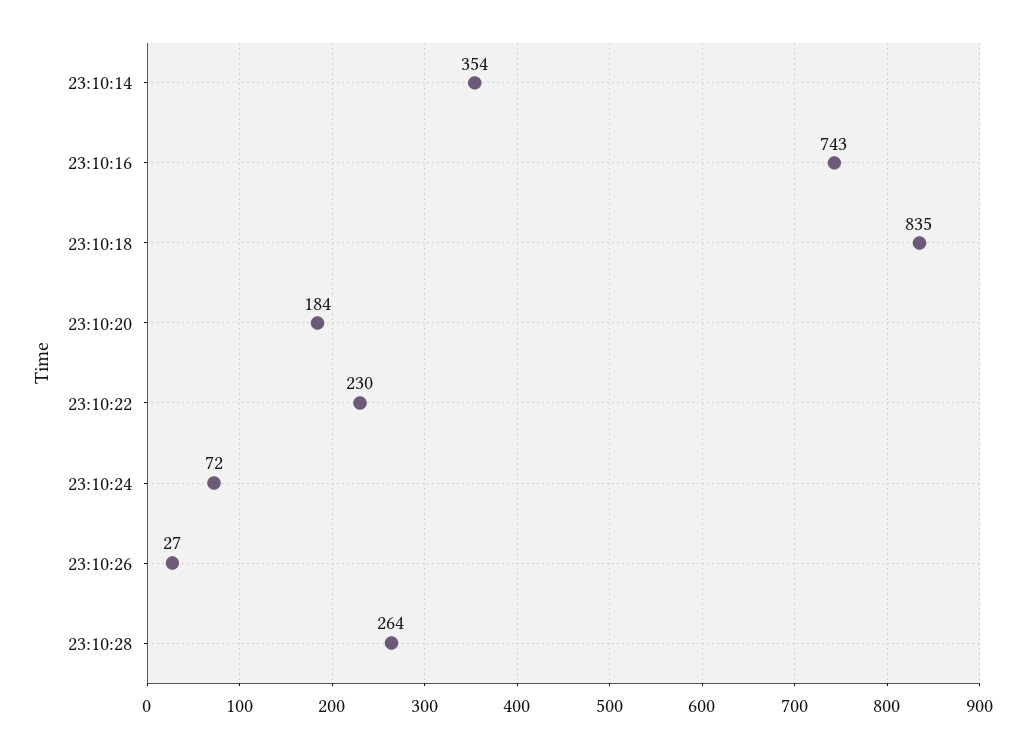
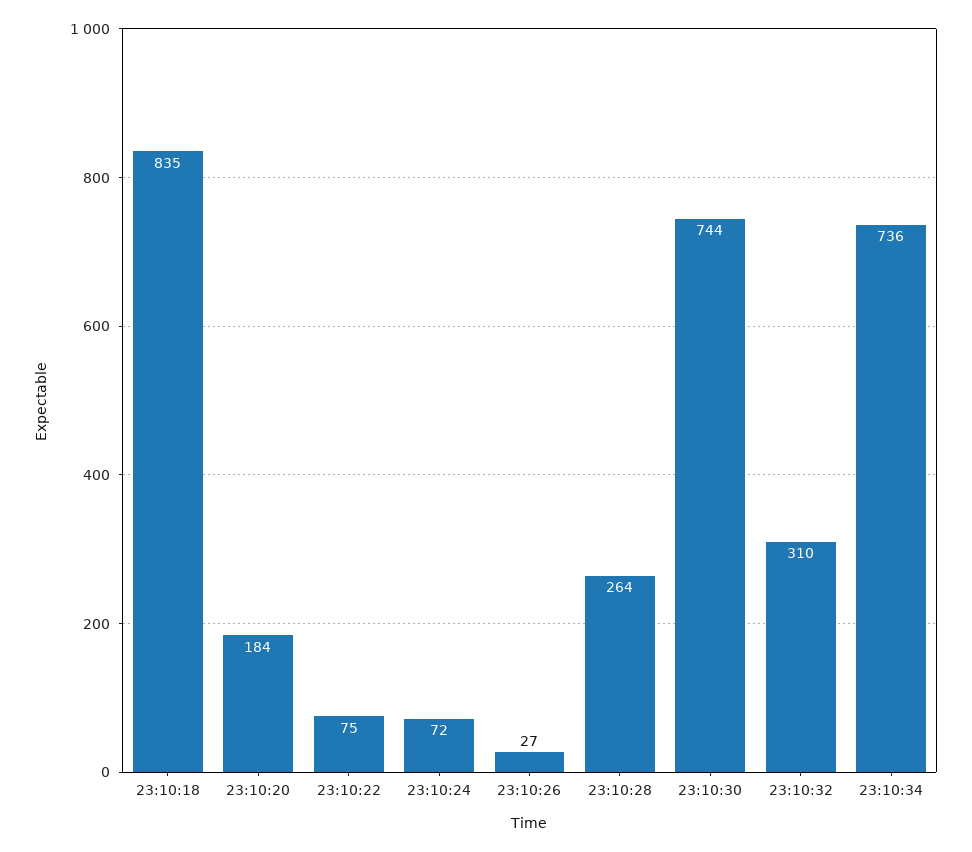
23:10:14: 354 -> none
23:10:16: 743 -> none
23:10:22: 230 -> 75
23:10:30: none -> 744
23:10:32: none -> 310
23:10:34: none -> 736

